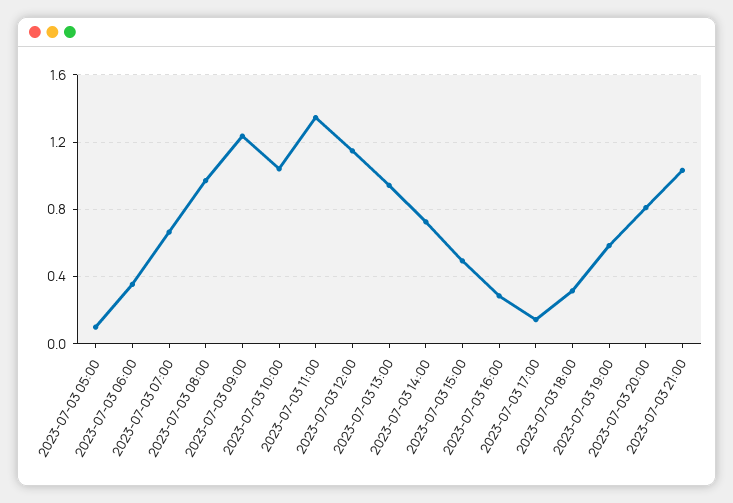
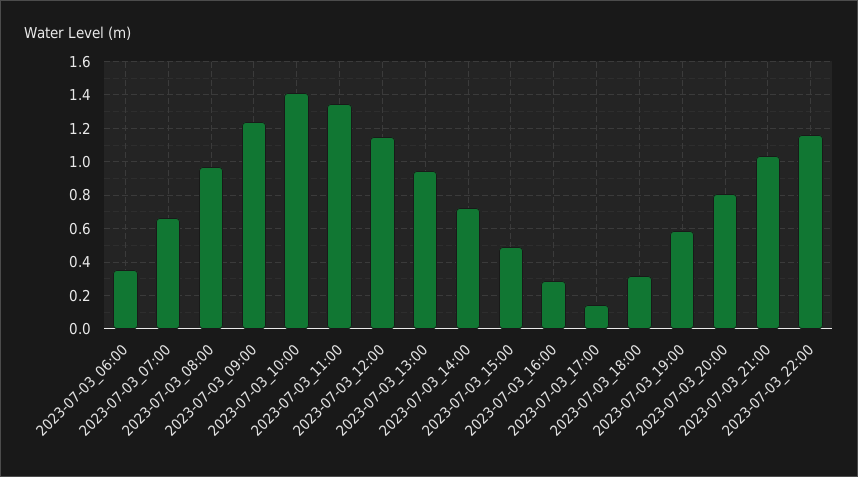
2023-07-03 05:00: 0.1 -> none
2023-07-03 10:00: 1.05 -> 1.4
2023-07-03_22:00: none -> 1.15

